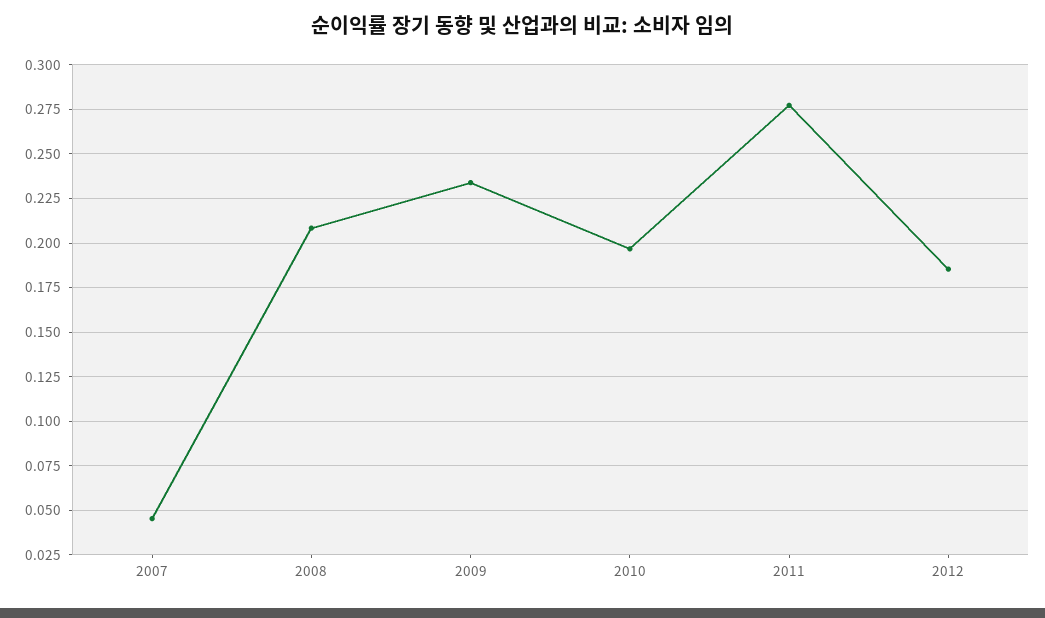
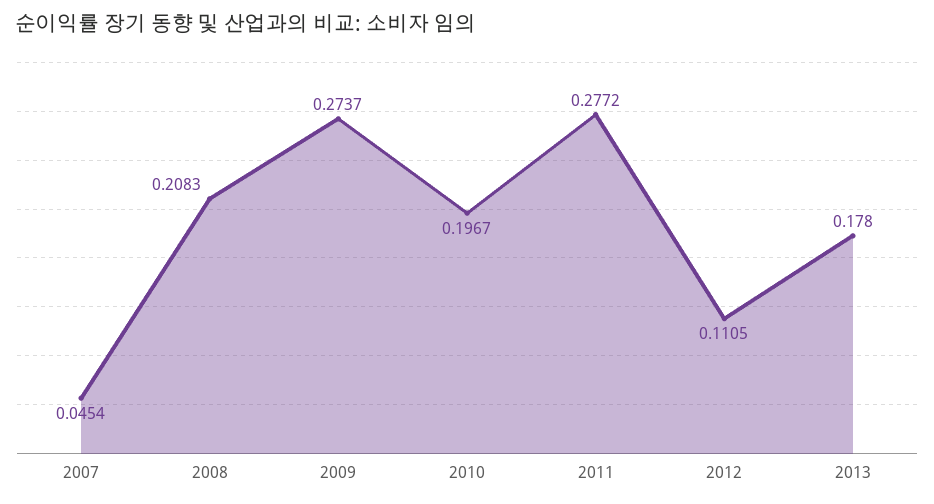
2009: 0.235 -> 0.2737
2012: 0.185 -> 0.1105
2013: none -> 0.178

